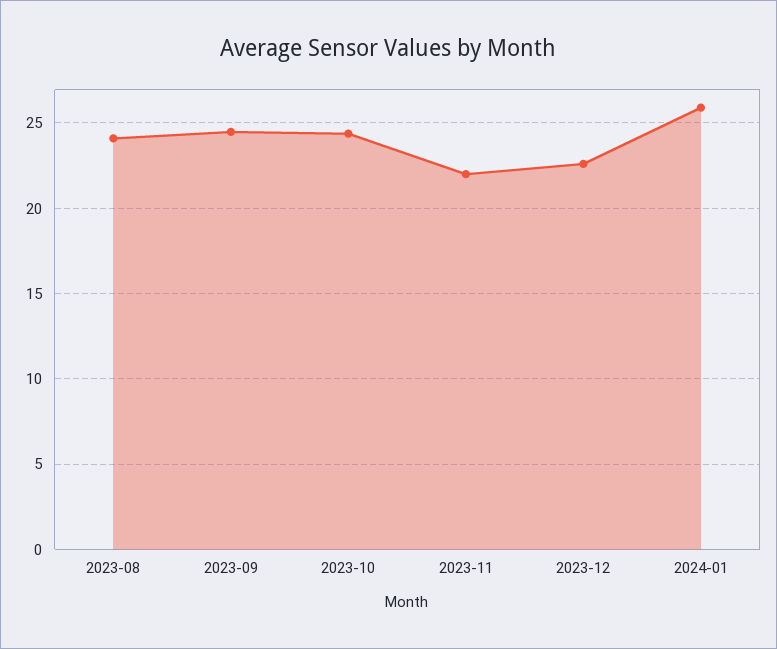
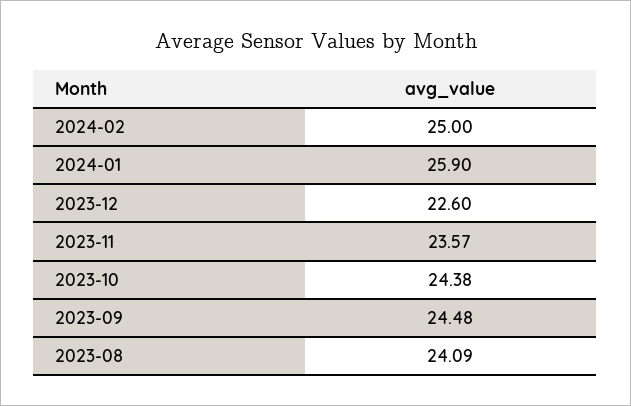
2023-11: 22 -> 23.57
2024-02: none -> 25

